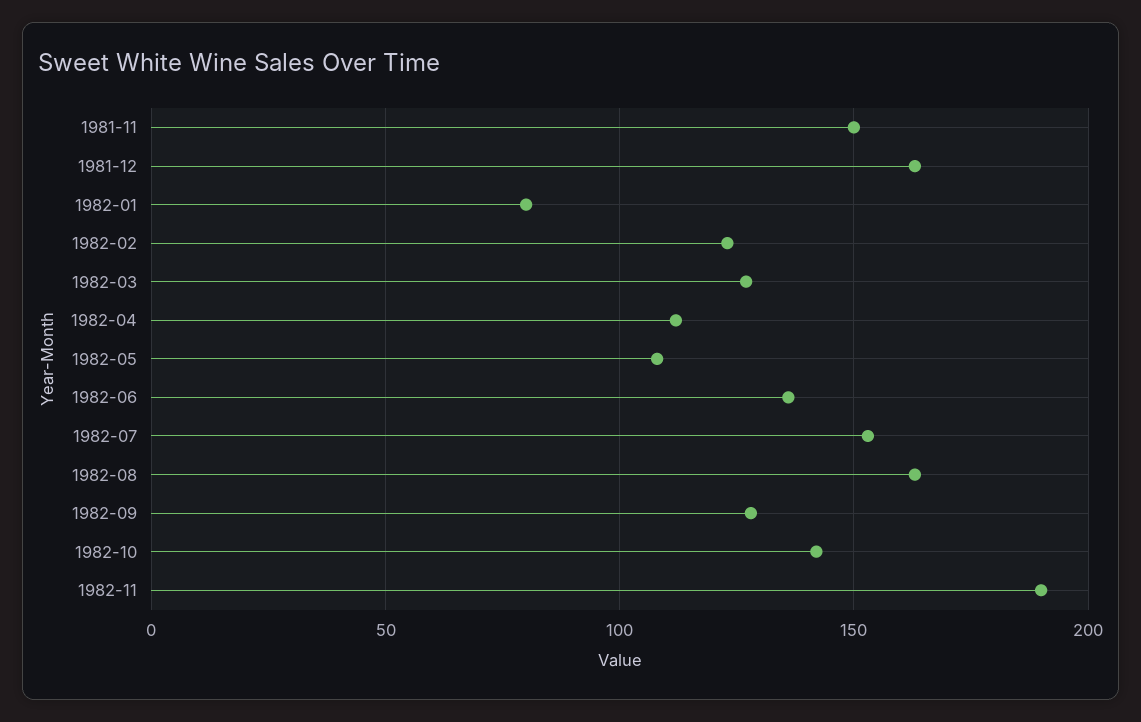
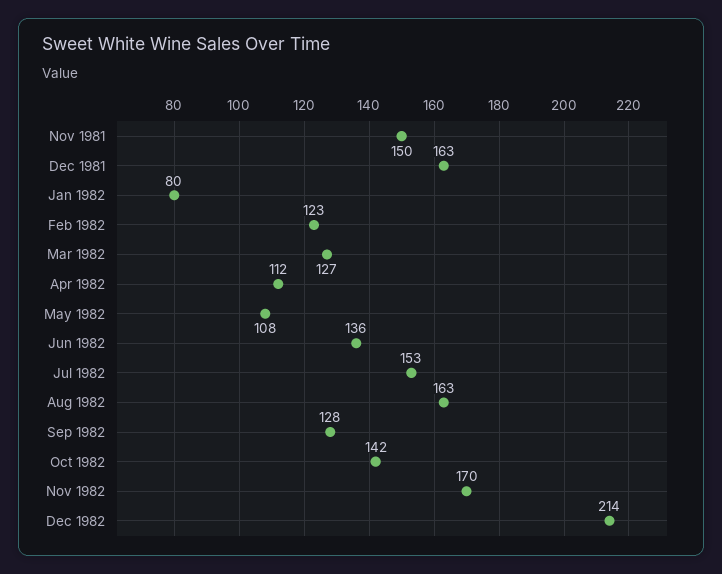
1982-11: 190 -> 170
Dec 1982: none -> 214

